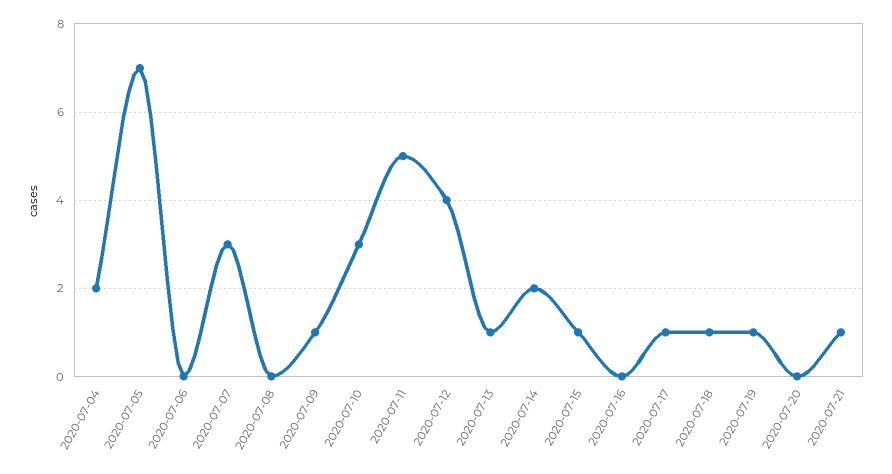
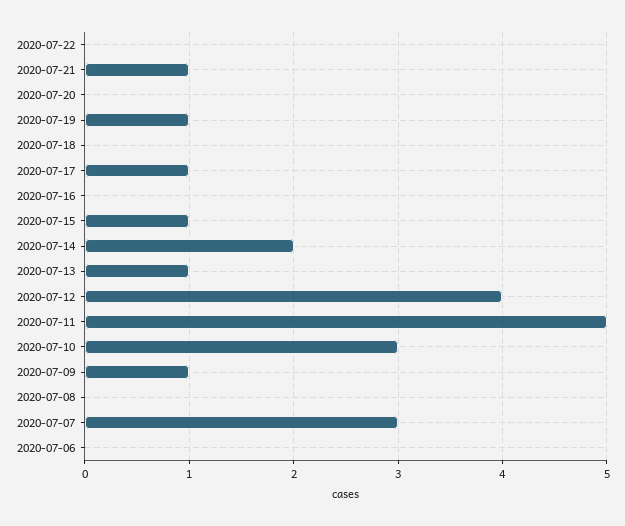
2020-07-04: 2 -> none
2020-07-05: 7 -> none
2020-07-18: 1 -> 0
2020-07-22: none -> 0

